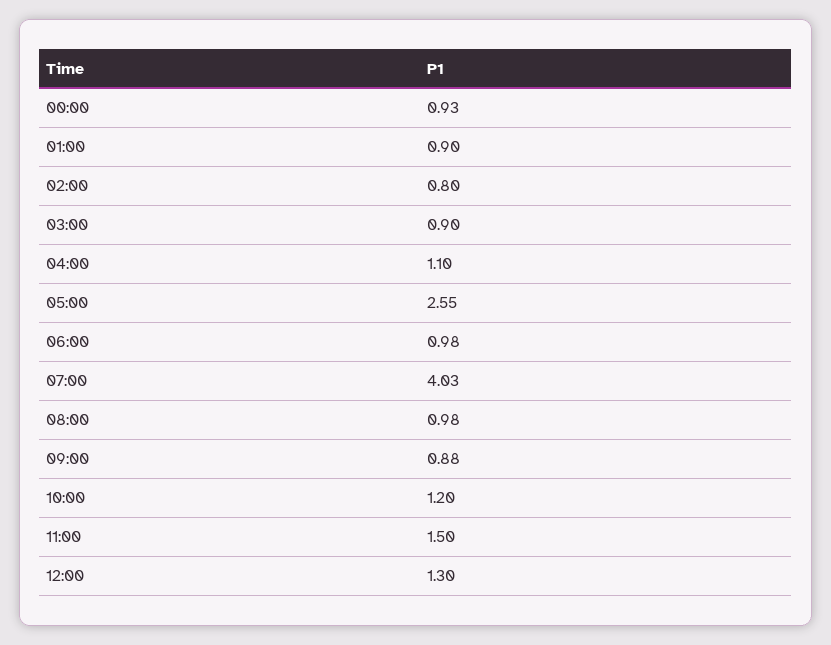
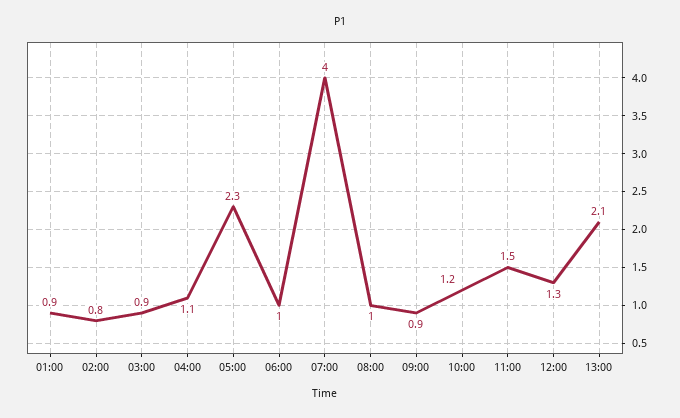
00:00: 0.93 -> none
05:00: 2.55 -> 2.3
13:00: none -> 2.1

